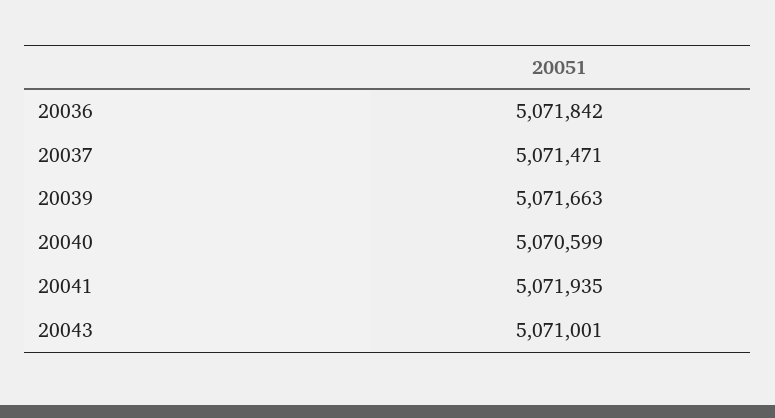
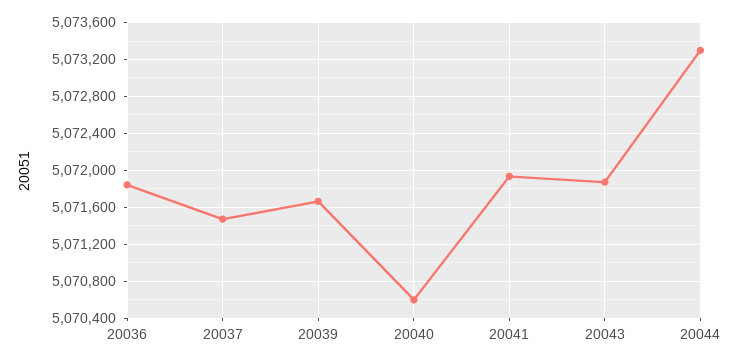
20043: 5071001 -> 5071900
20044: none -> 5073300

